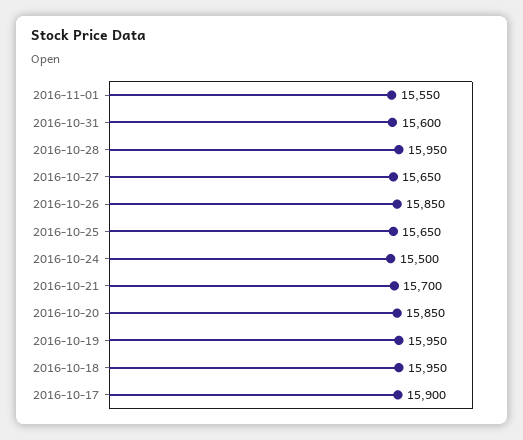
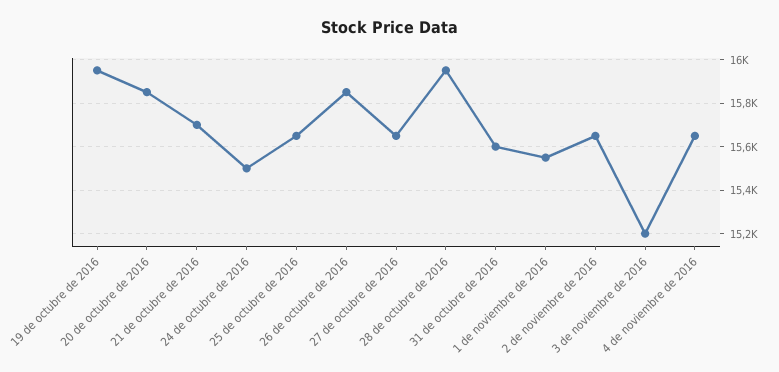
2016-10-18: 15950 -> none
2016-10-17: 15900 -> none
2 de noviembre de 2016: none -> 15650
3 de noviembre de 2016: none -> 15200
4 de noviembre de 2016: none -> 15650

